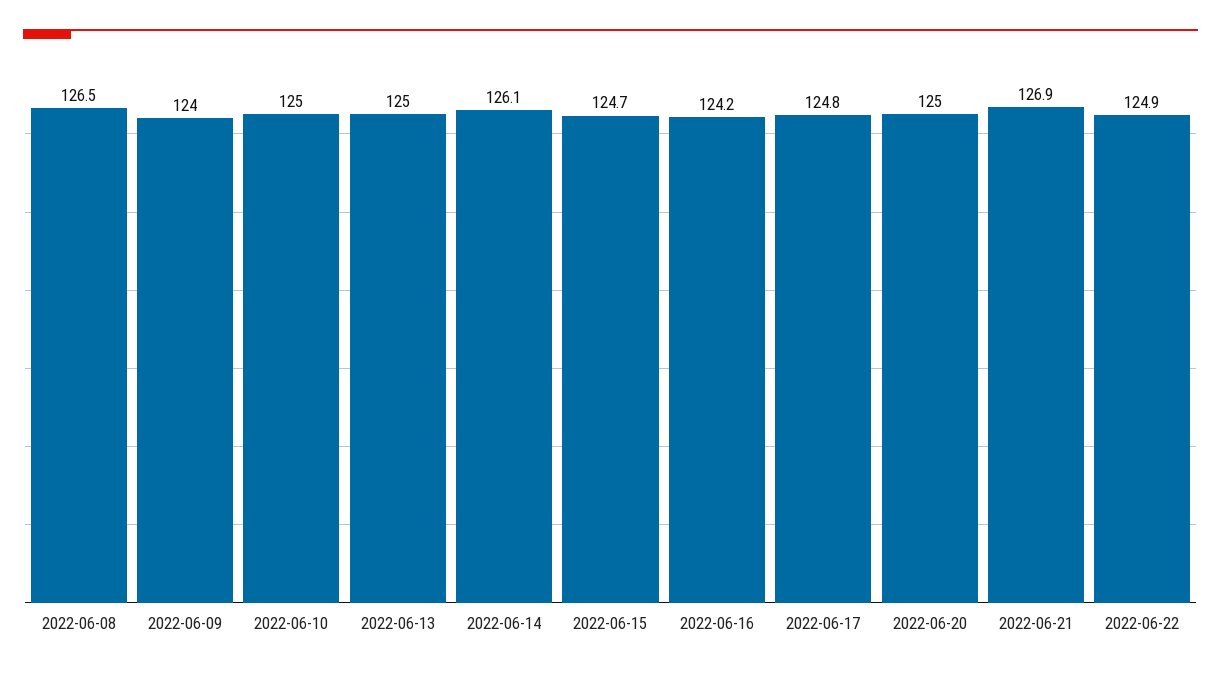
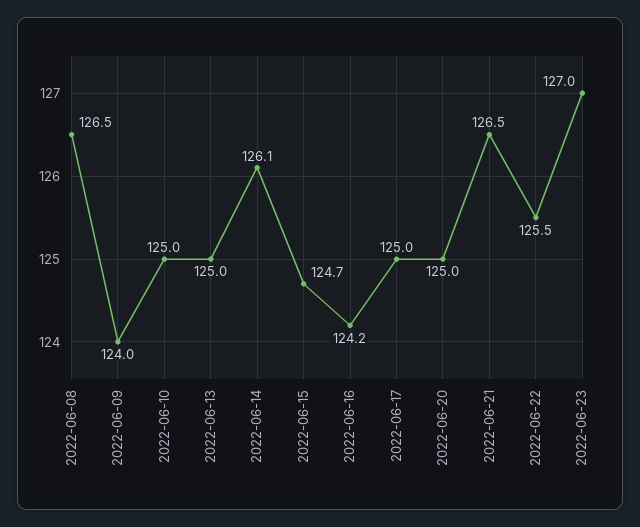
2022-06-17: 124.8 -> 125
2022-06-21: 126.9 -> 126.5
2022-06-22: 124.9 -> 125.5
2022-06-23: none -> 127

